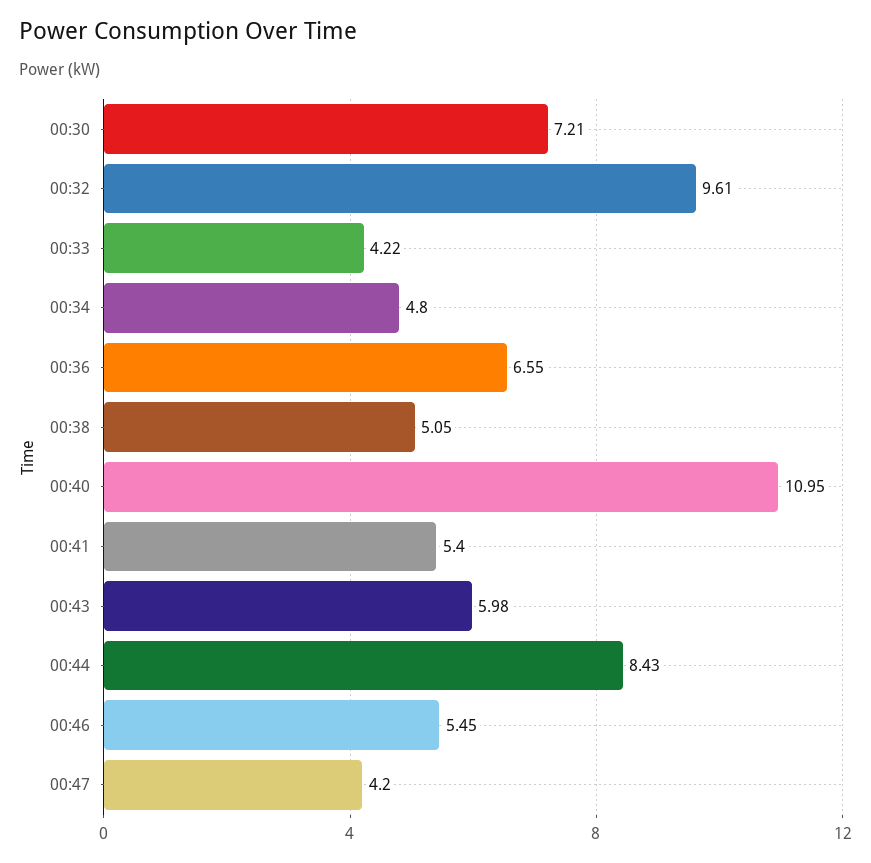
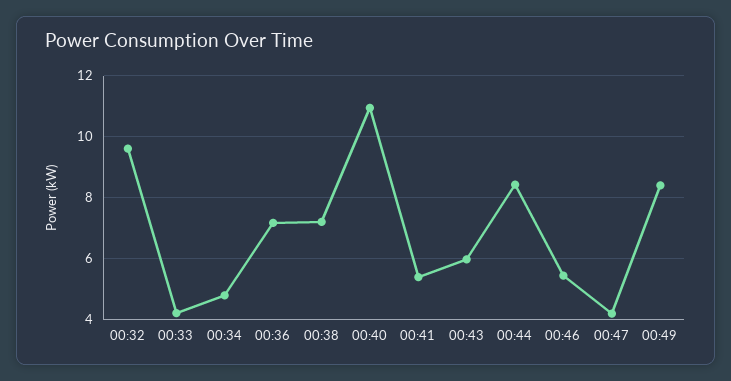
00:30: 7.21 -> none
00:36: 6.55 -> 7.2
00:38: 5.05 -> 7.2
00:49: none -> 8.4

